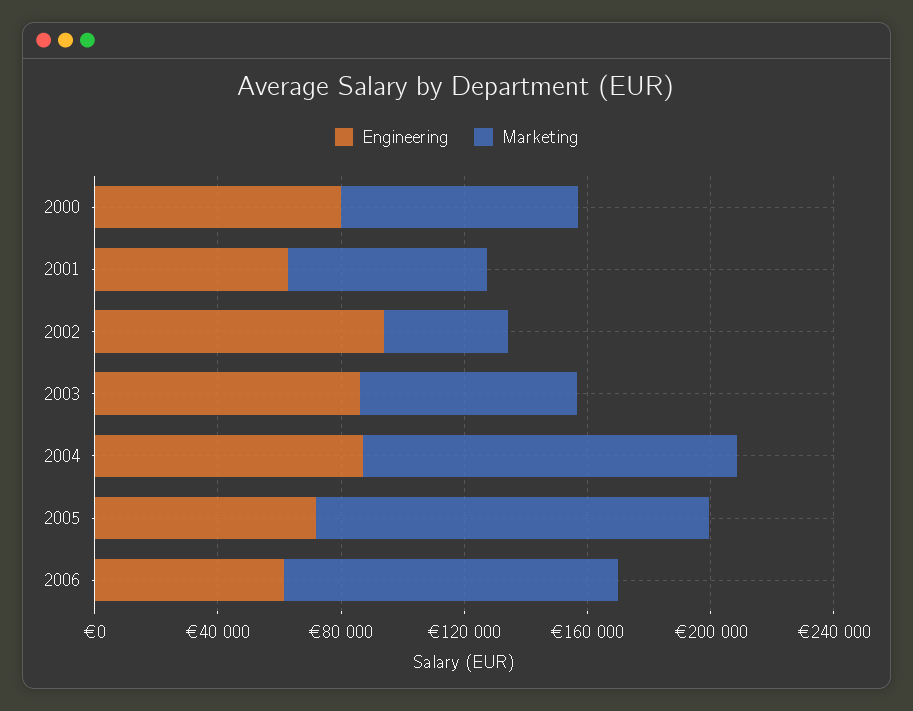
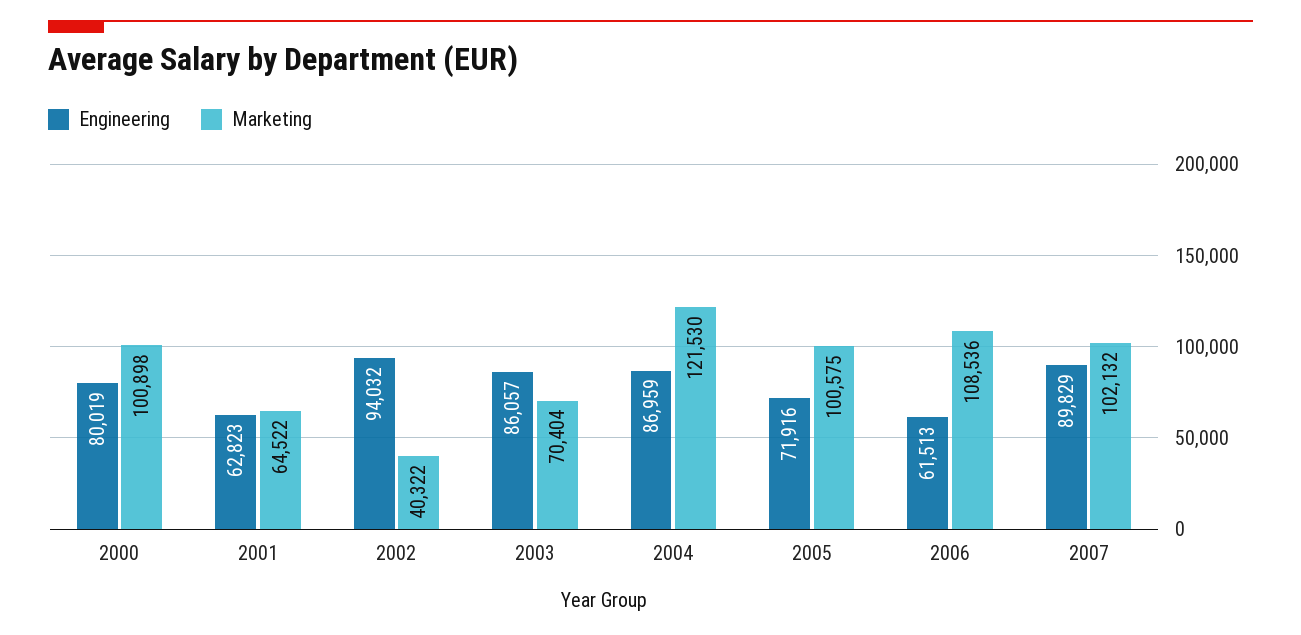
Marketing, 2000: 80000 -> 100898
Marketing, 2005: 130000 -> 100575
Engineering, 2007: none -> 89829
Marketing, 2007: none -> 102132

